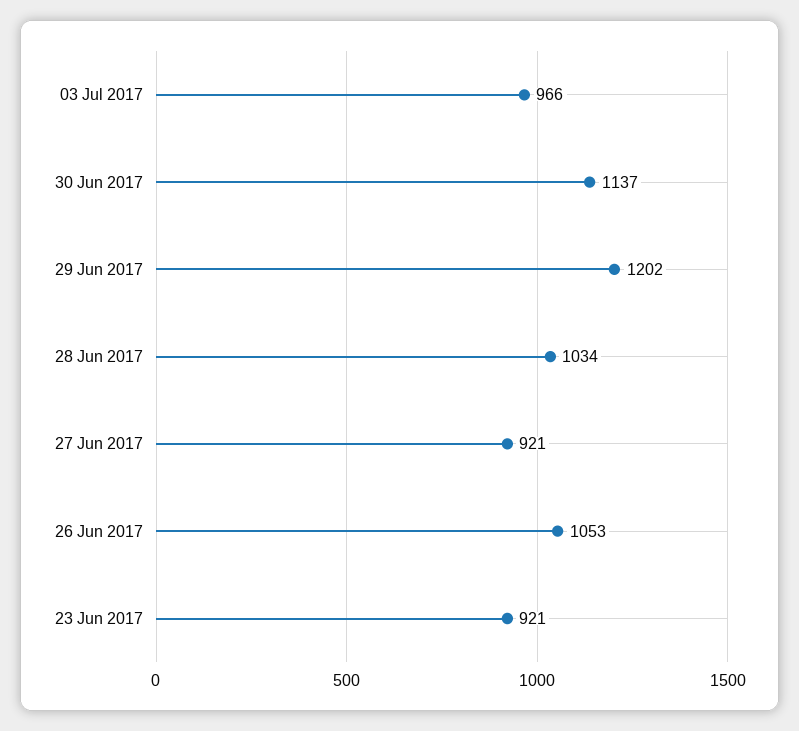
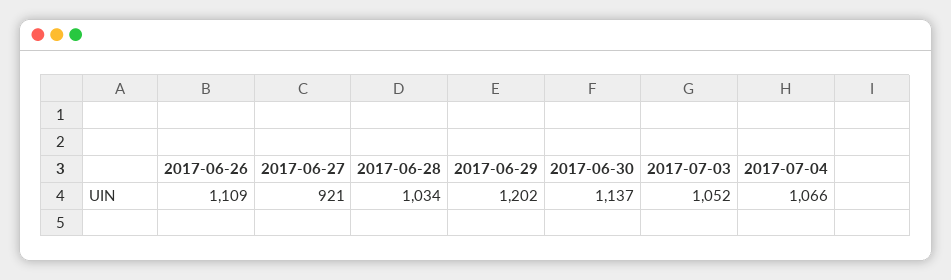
03 Jul 2017: 966 -> 1052
26 Jun 2017: 1053 -> 1109
23 Jun 2017: 921 -> none
2017-07-04: none -> 1066

